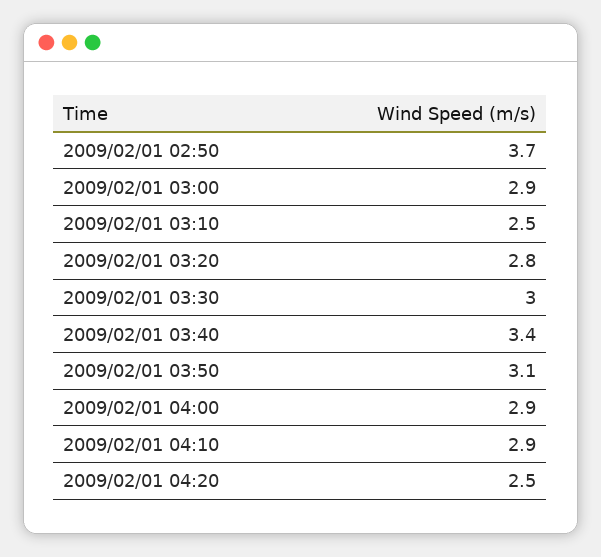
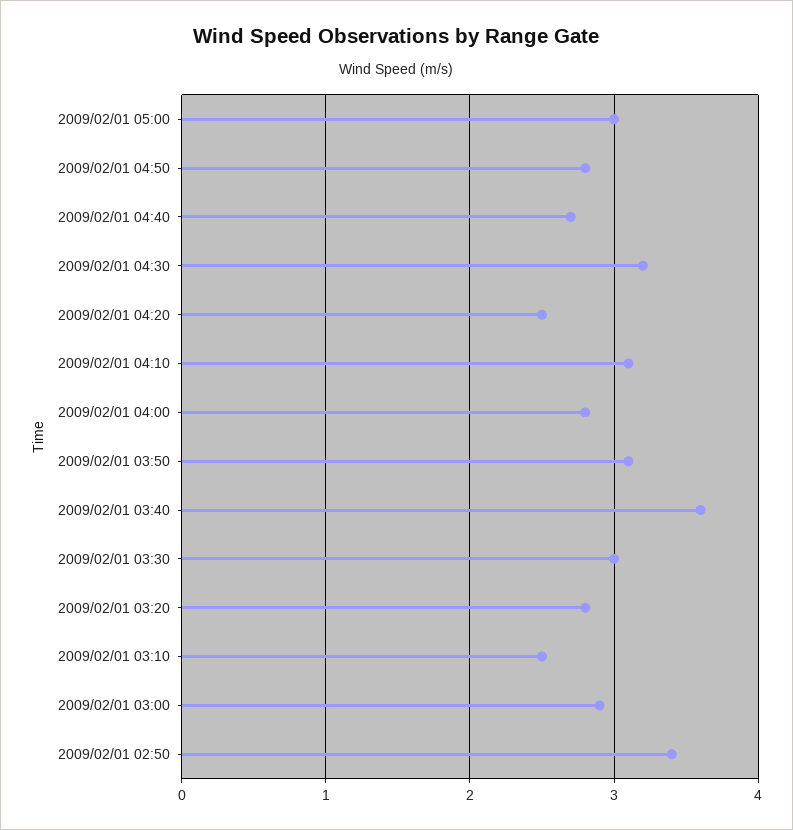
2009/02/01 02:50: 3.7 -> 3.4
2009/02/01 03:40: 3.4 -> 3.6
2009/02/01 04:00: 2.9 -> 2.8
2009/02/01 04:10: 2.9 -> 3.1
2009/02/01 05:00: none -> 3
2009/02/01 04:50: none -> 2.8
2009/02/01 04:40: none -> 2.7
2009/02/01 04:30: none -> 3.2

